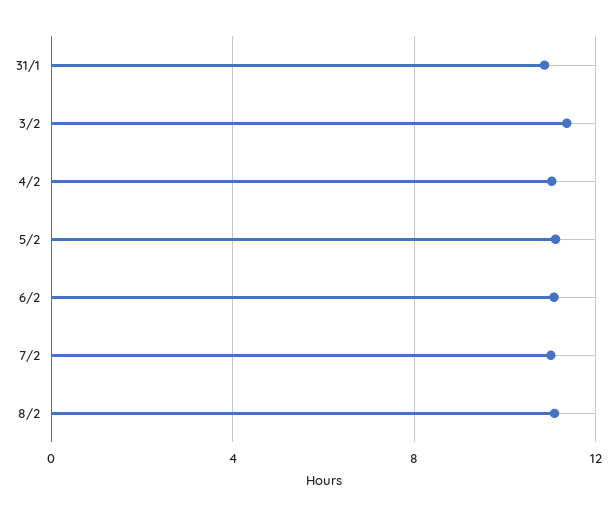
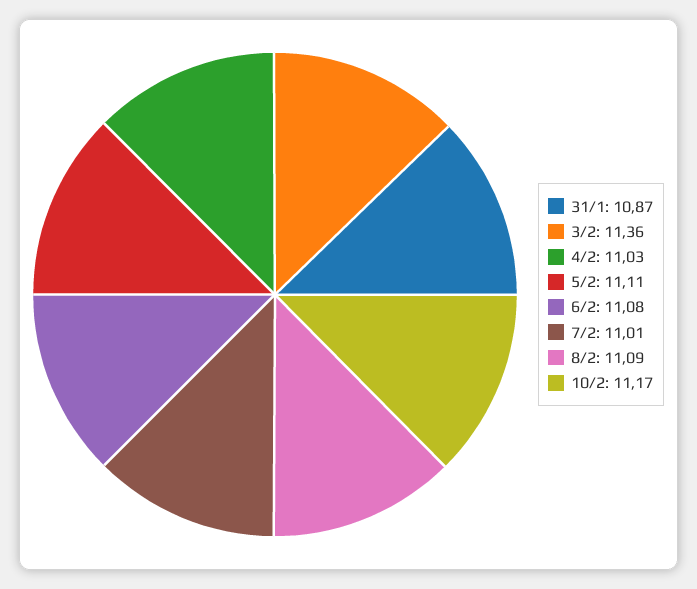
10/2: none -> 11.17

